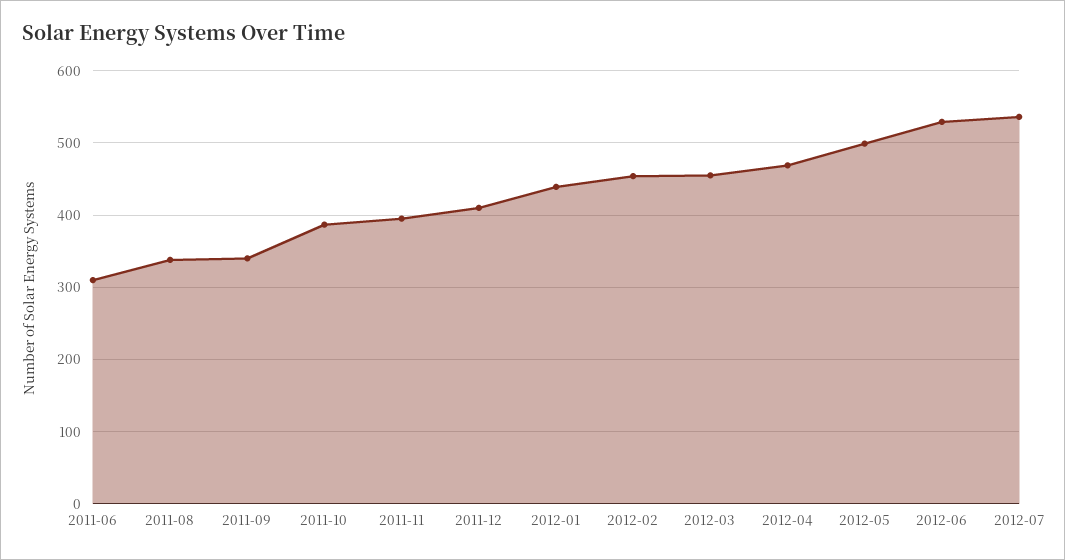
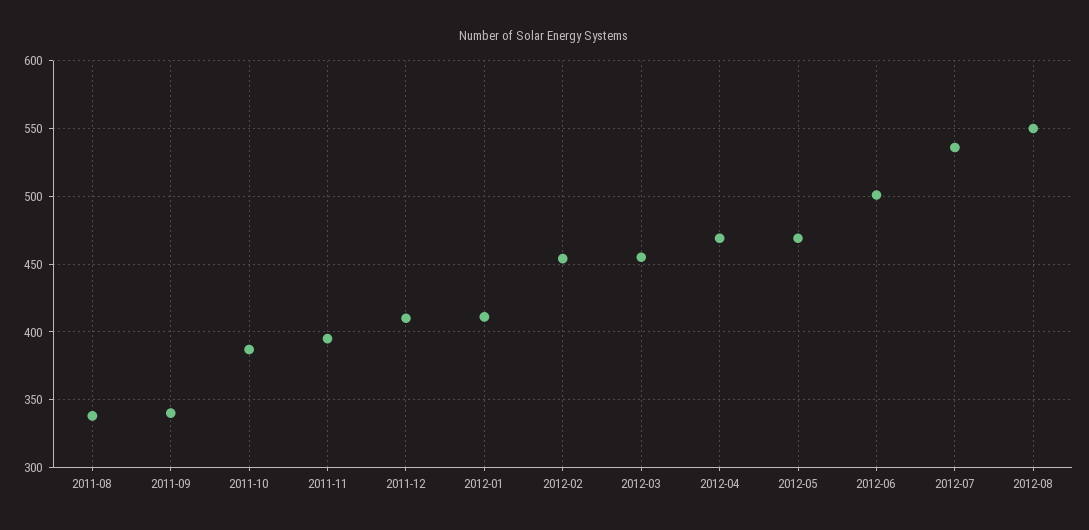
2011-06: 310 -> none
2012-01: 440 -> 410
2012-05: 500 -> 470
2012-06: 530 -> 500
2012-08: none -> 550

